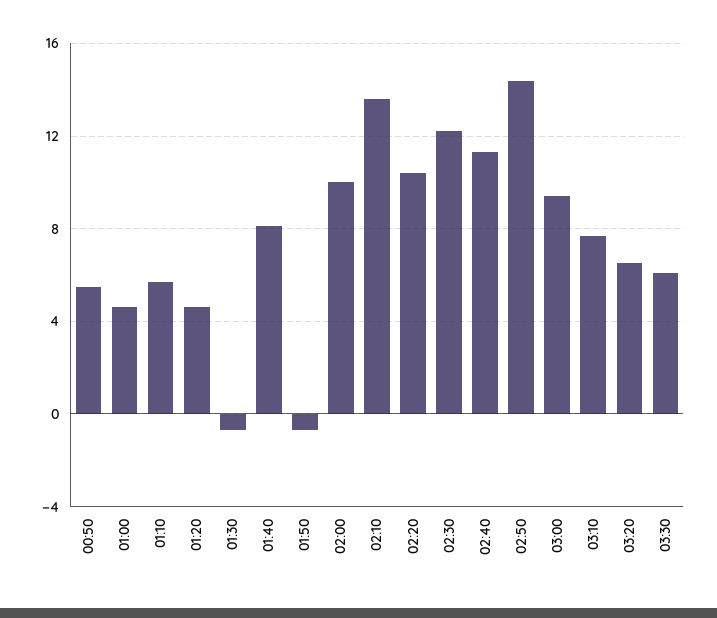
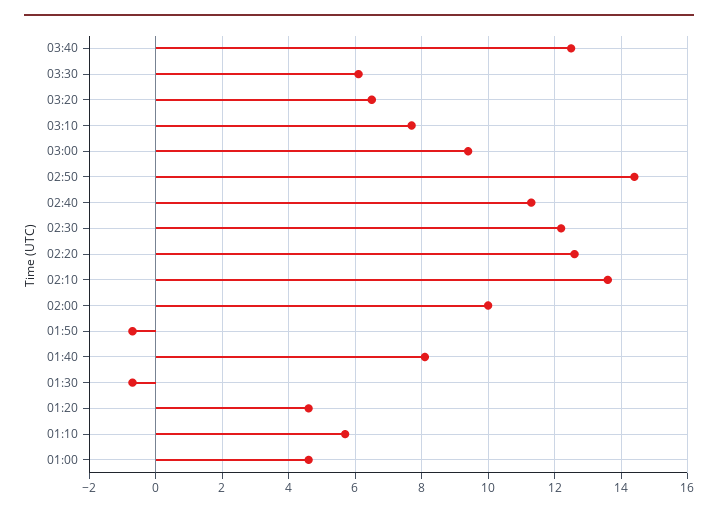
00:50: 5.5 -> none
02:20: 10.5 -> 12.5
03:40: none -> 12.5

